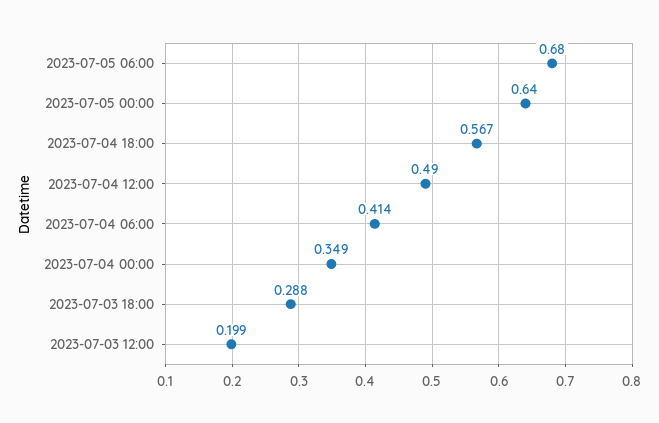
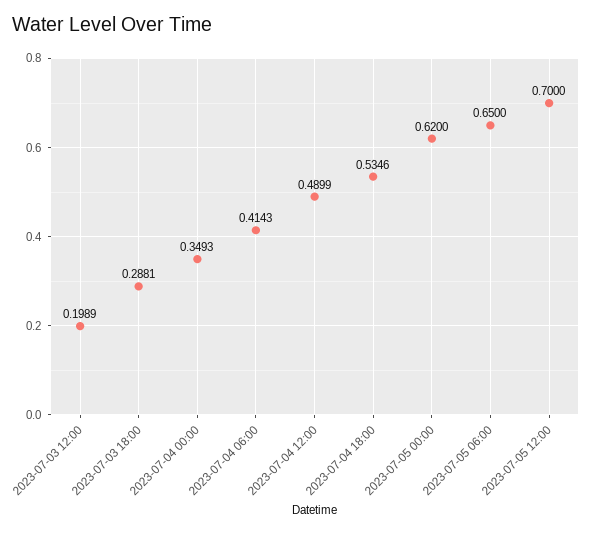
2023-07-05 06:00: 0.68 -> 0.65
2023-07-05 00:00: 0.64 -> 0.62
2023-07-04 18:00: 0.567 -> 0.5346
2023-07-05 12:00: none -> 0.7

